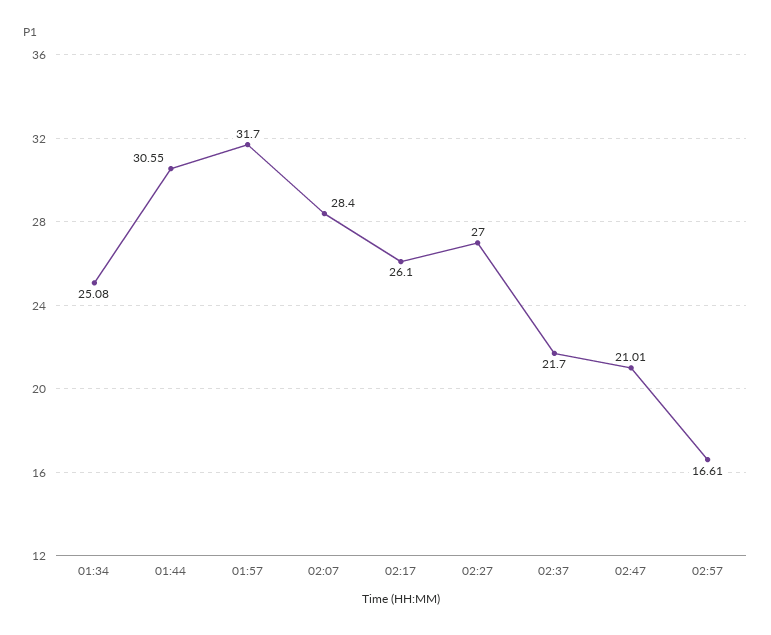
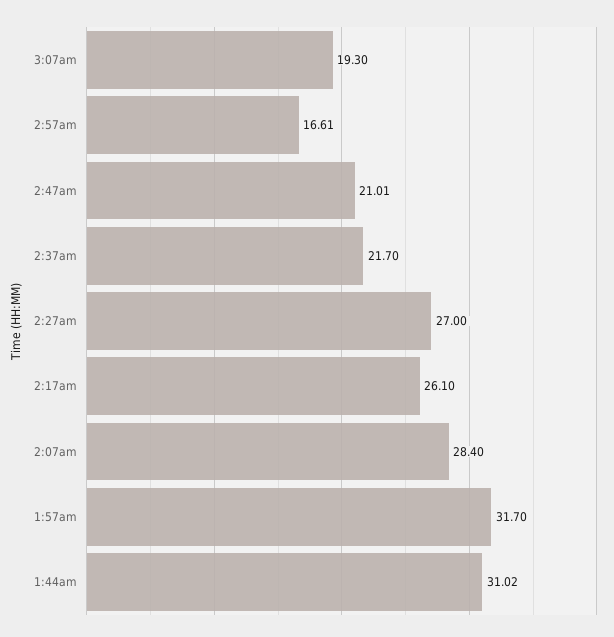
01:34: 25.08 -> none
01:44: 30.55 -> 31.02
3:07am: none -> 19.3

